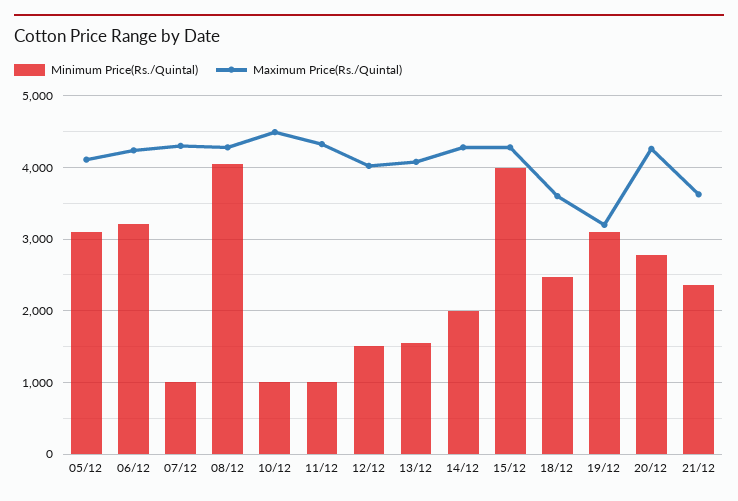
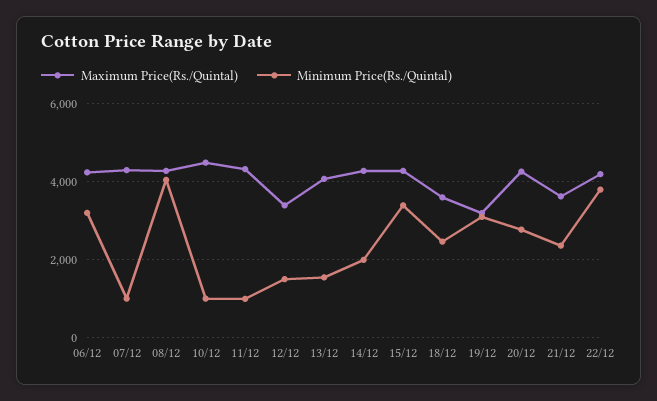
Minimum Price(Rs./Quintal), 05/12: 3100 -> none
Maximum Price(Rs./Quintal), 05/12: 4100 -> none
Maximum Price(Rs./Quintal), 12/12: 4000 -> 3400
Minimum Price(Rs./Quintal), 15/12: 4000 -> 3400
Maximum Price(Rs./Quintal), 22/12: none -> 4200
Minimum Price(Rs./Quintal), 22/12: none -> 3800

